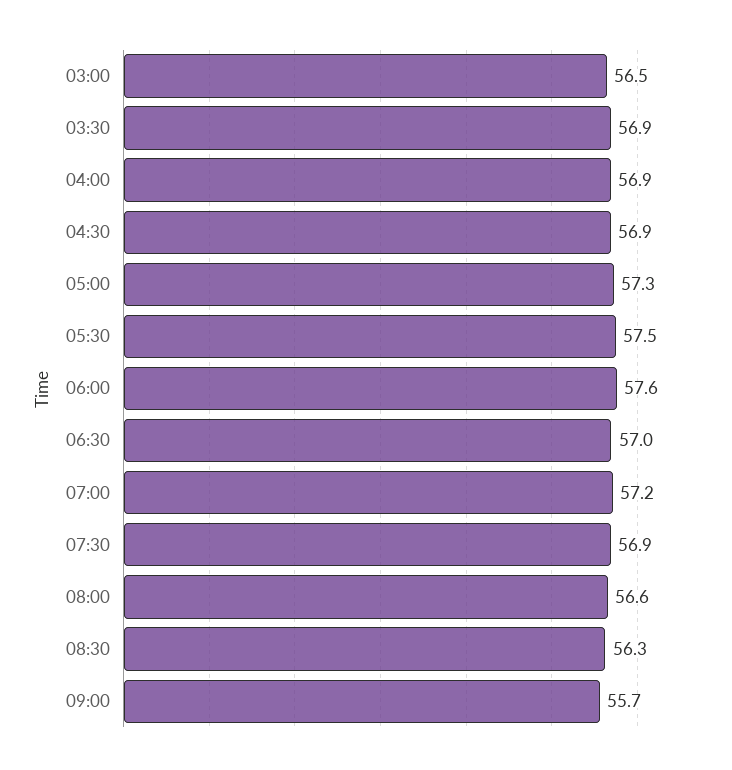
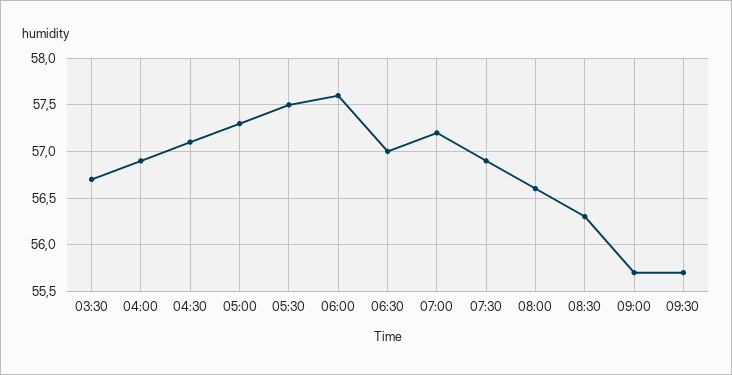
03:00: 56.5 -> none
03:30: 56.9 -> 56.7
04:30: 56.9 -> 57.1
09:30: none -> 55.7

